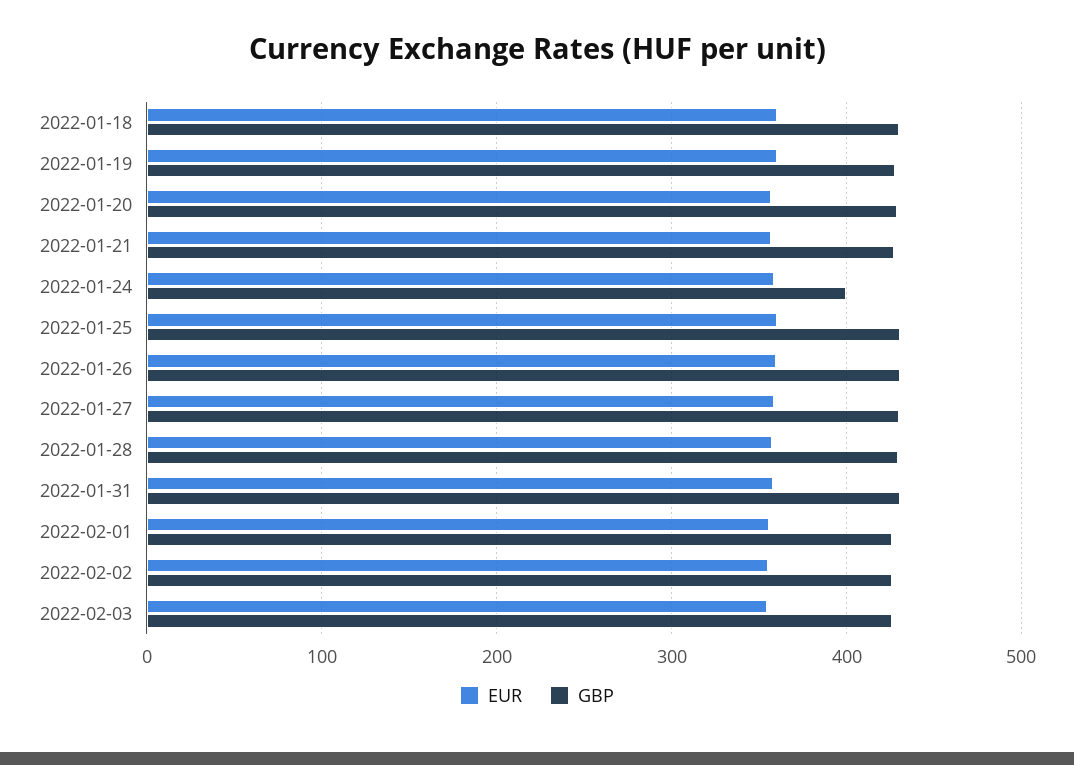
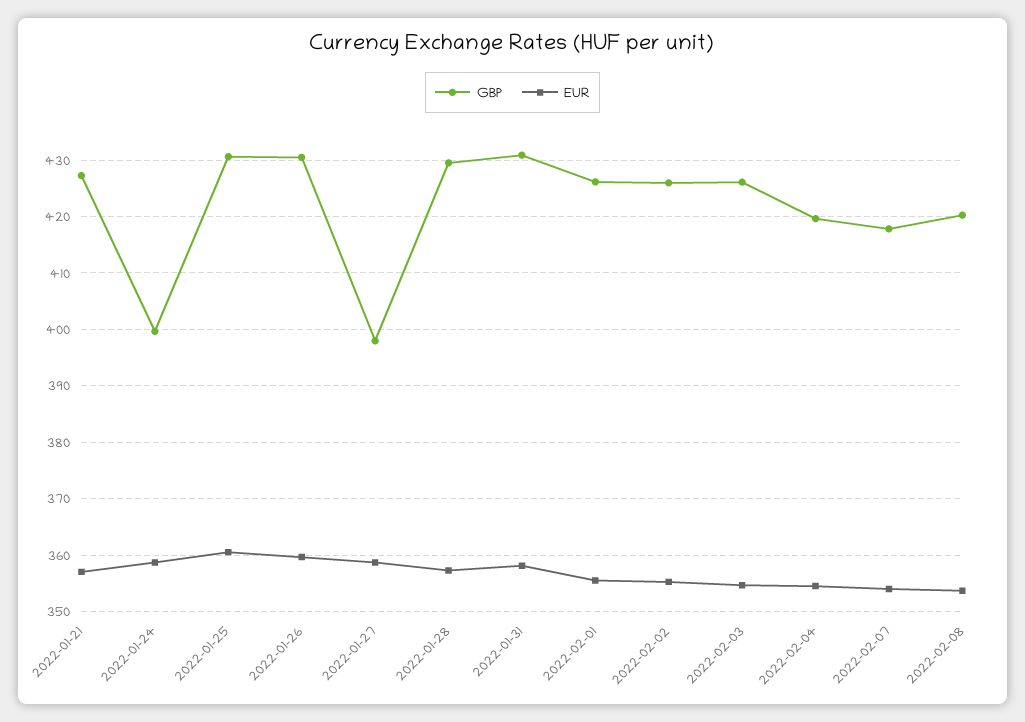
EUR, 2022-01-18: 360 -> none
GBP, 2022-01-18: 430 -> none
EUR, 2022-01-19: 360 -> none
GBP, 2022-01-19: 430 -> none
EUR, 2022-01-20: 360 -> none
GBP, 2022-01-20: 430 -> none
GBP, 2022-01-27: 430 -> 398
GBP, 2022-02-04: none -> 420
EUR, 2022-02-04: none -> 354
GBP, 2022-02-07: none -> 418
EUR, 2022-02-07: none -> 354
GBP, 2022-02-08: none -> 420
EUR, 2022-02-08: none -> 354

